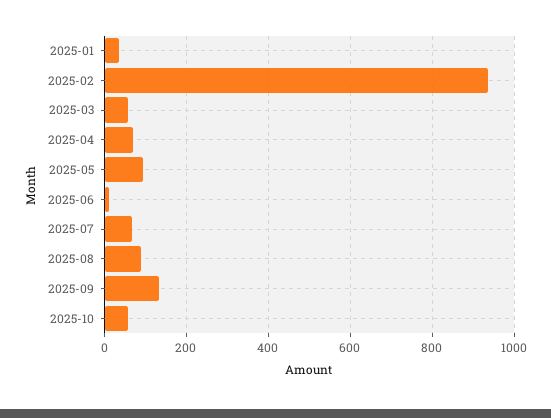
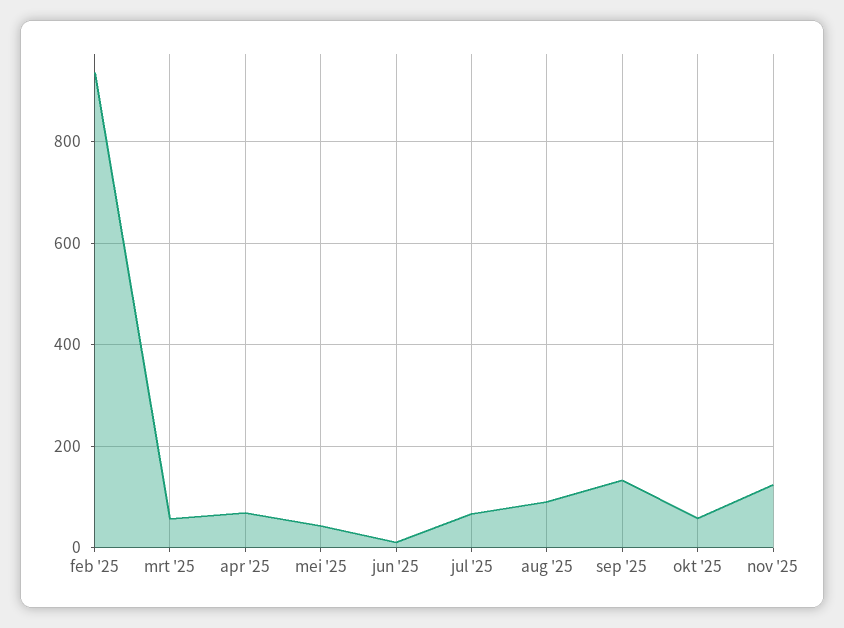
2025-01: 40 -> none
2025-05: 100 -> 40
nov '25: none -> 120

